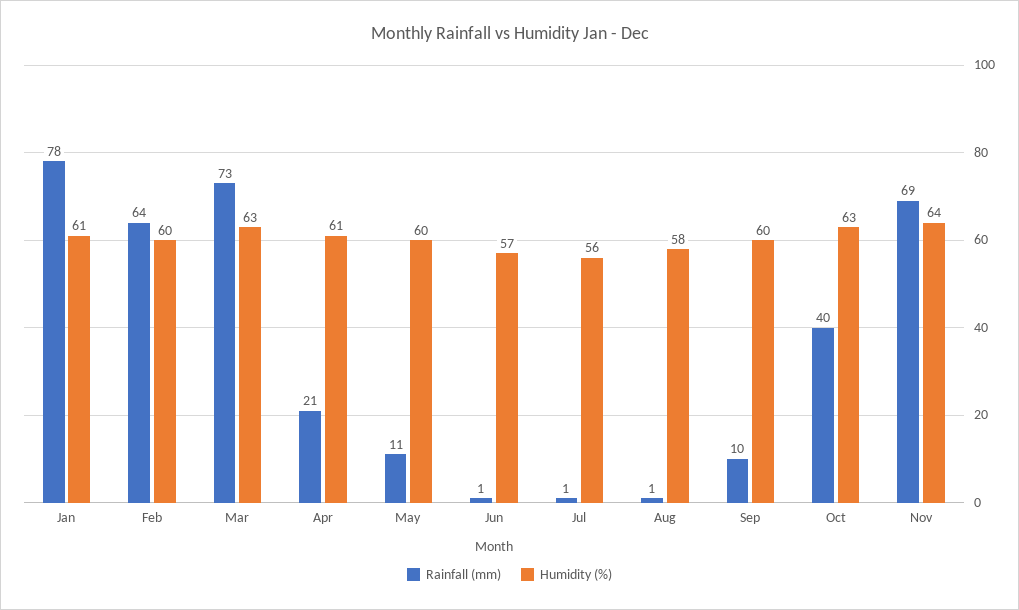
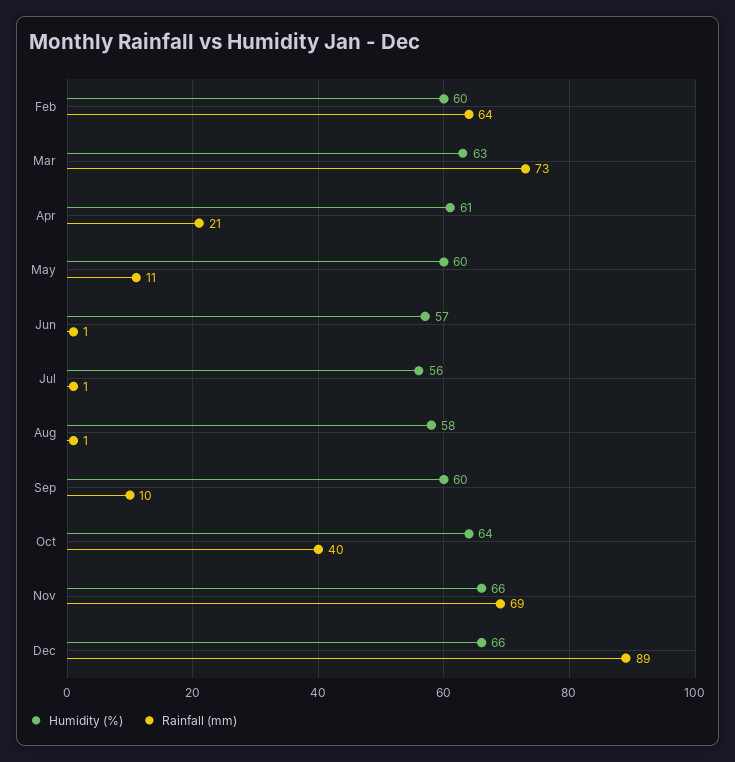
Rainfall (mm), Jan: 78 -> none
Humidity (%), Jan: 61 -> none
Humidity (%), Oct: 63 -> 64
Humidity (%), Nov: 64 -> 66
Humidity (%), Dec: none -> 66
Rainfall (mm), Dec: none -> 89

